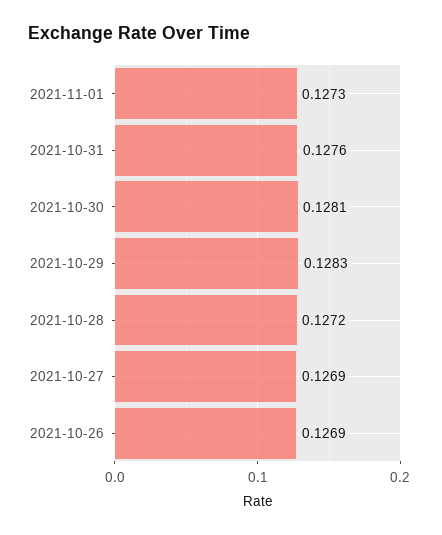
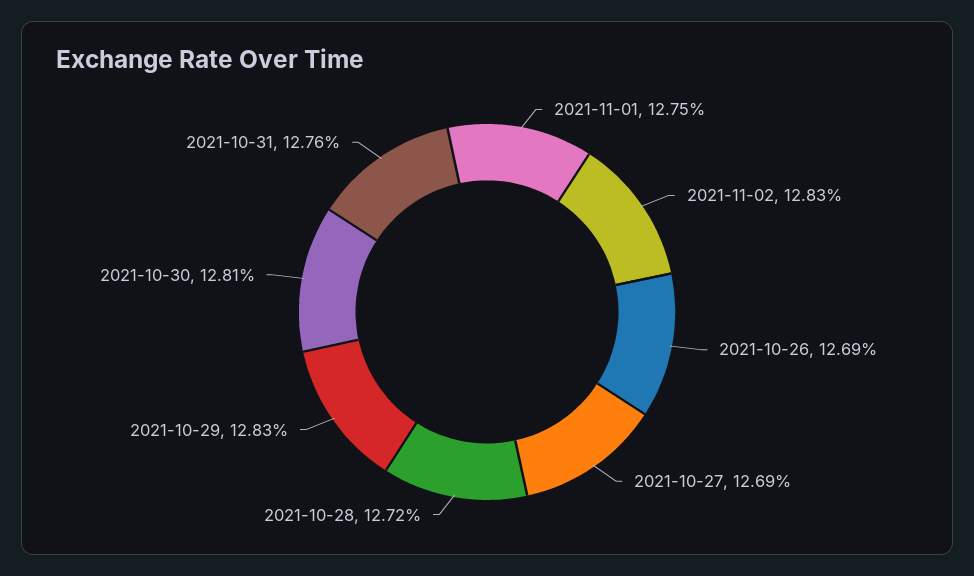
2021-11-01: 0.1273 -> 0.1275
2021-11-02: none -> 0.1283

